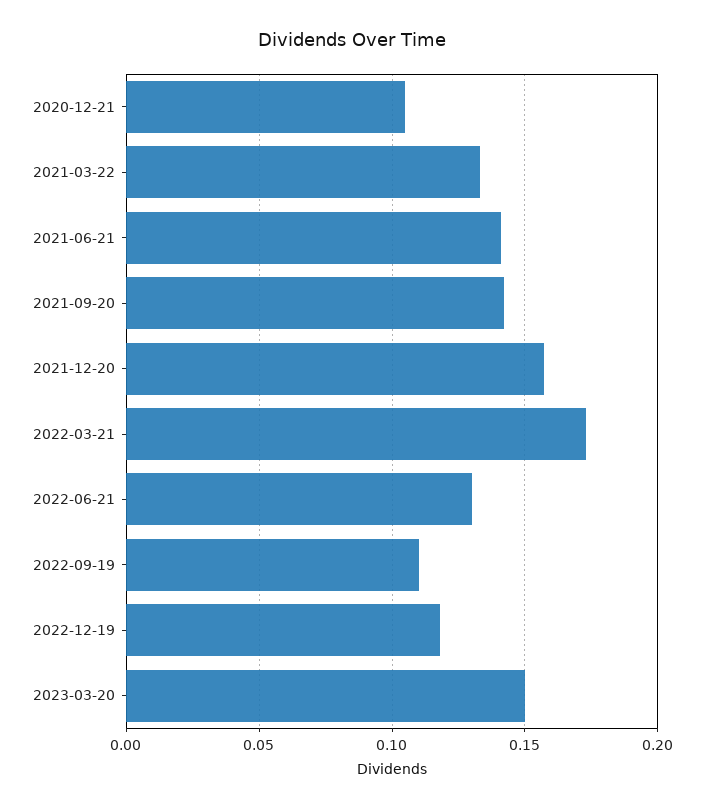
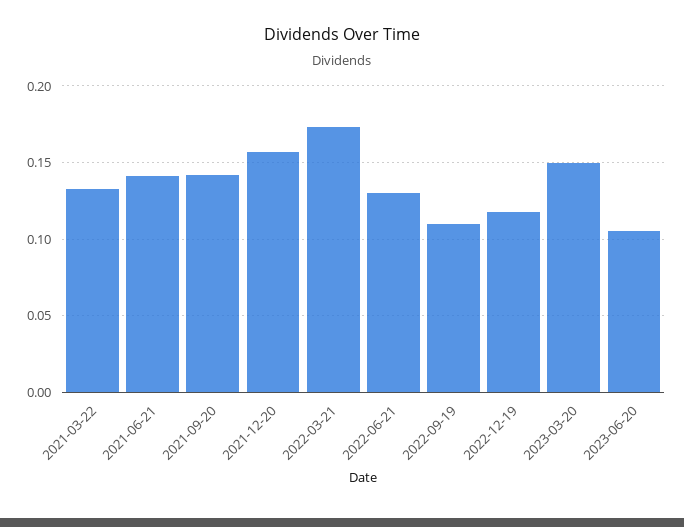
2020-12-21: 0.105 -> none
2023-06-20: none -> 0.105

